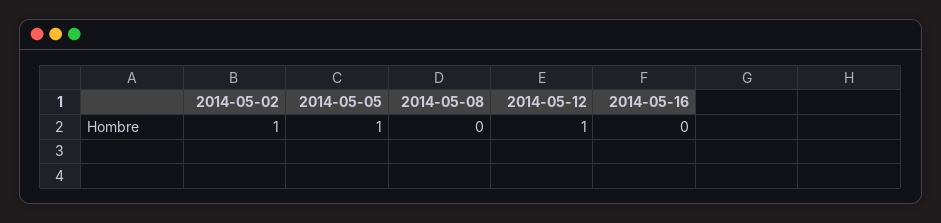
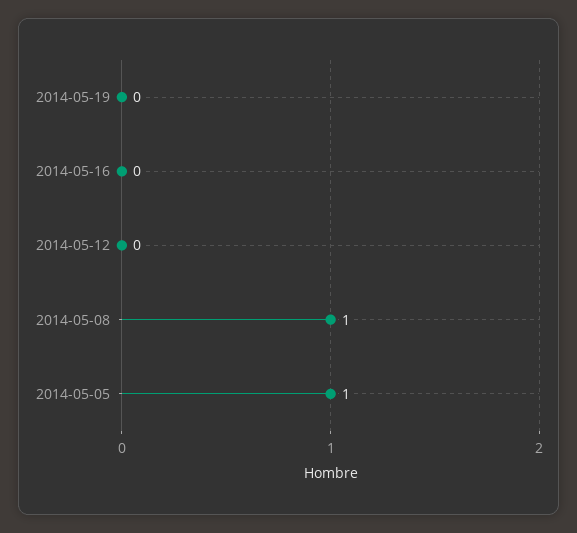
2014-05-02: 1 -> none
2014-05-08: 0 -> 1
2014-05-12: 1 -> 0
2014-05-19: none -> 0

